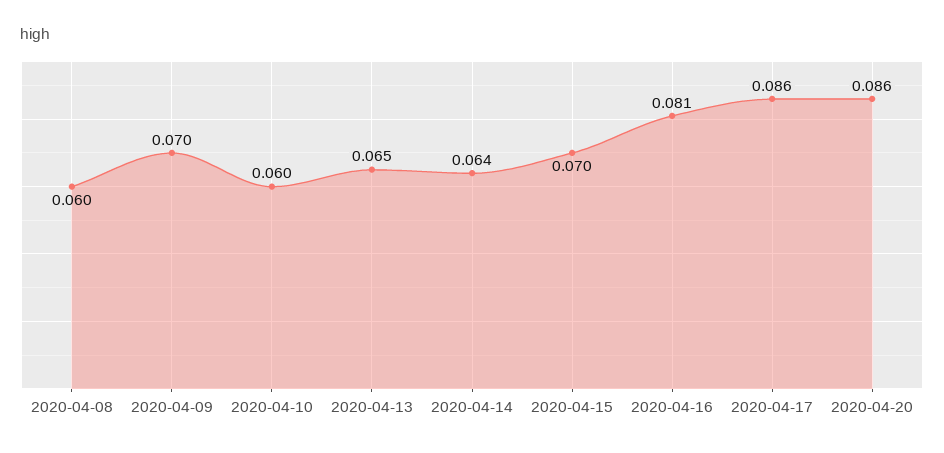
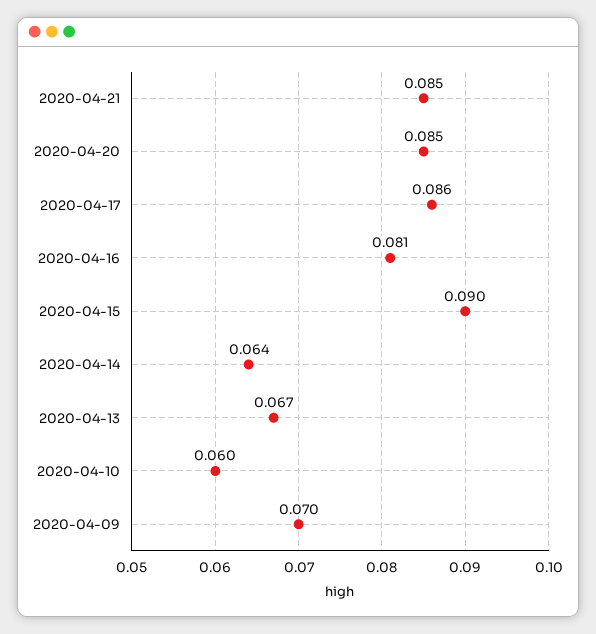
2020-04-08: 0.06 -> none
2020-04-13: 0.065 -> 0.067
2020-04-15: 0.07 -> 0.09
2020-04-20: 0.086 -> 0.085
2020-04-21: none -> 0.085

